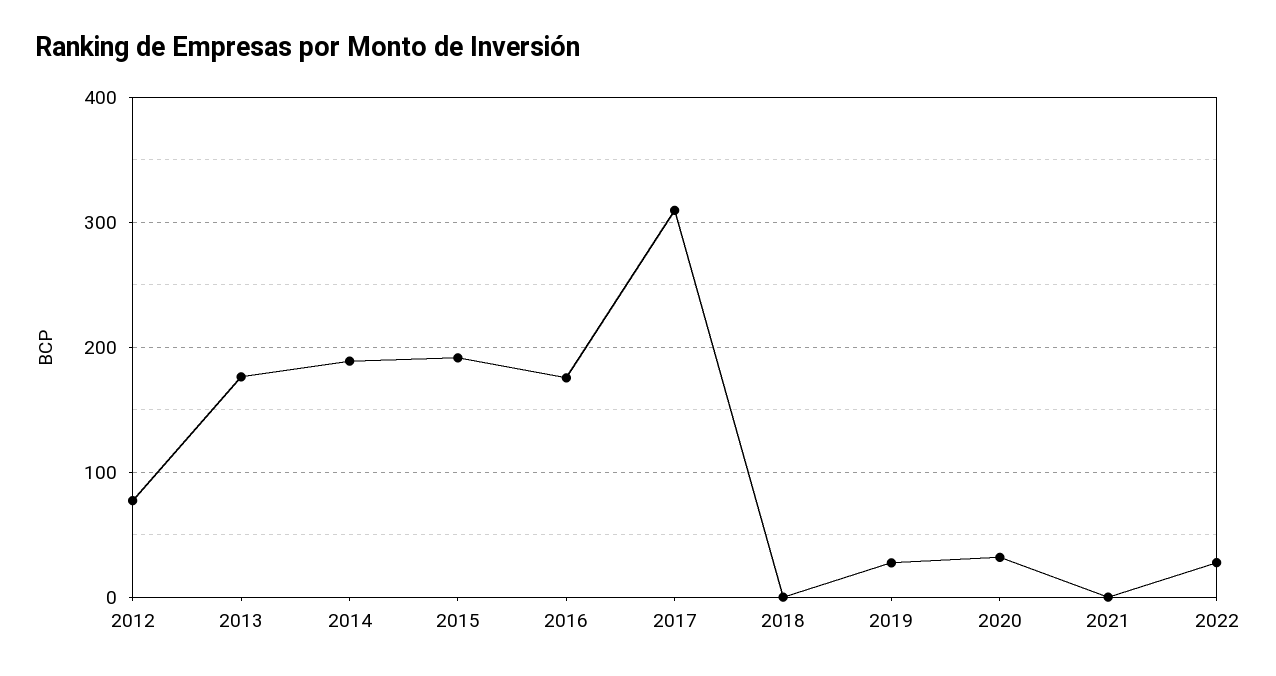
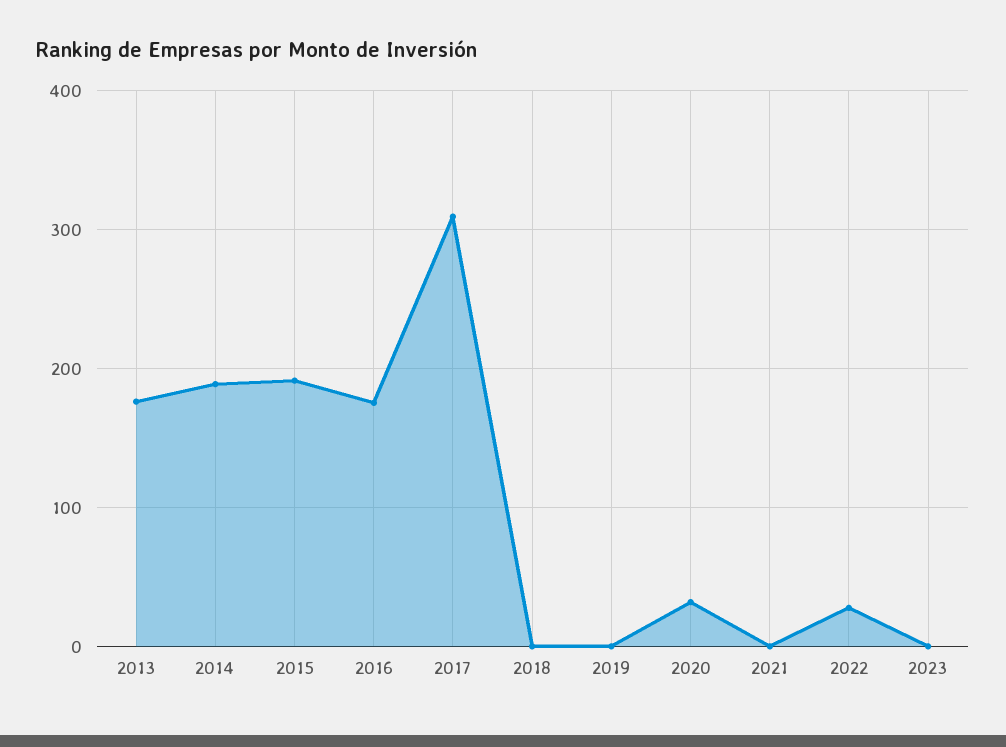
2012: 80 -> none
2019: 30 -> 0
2023: none -> 0

